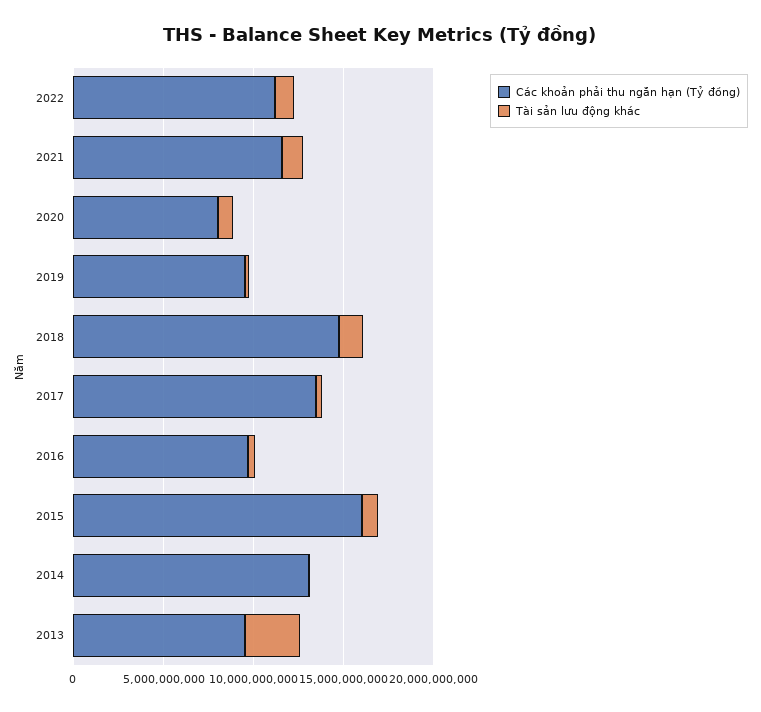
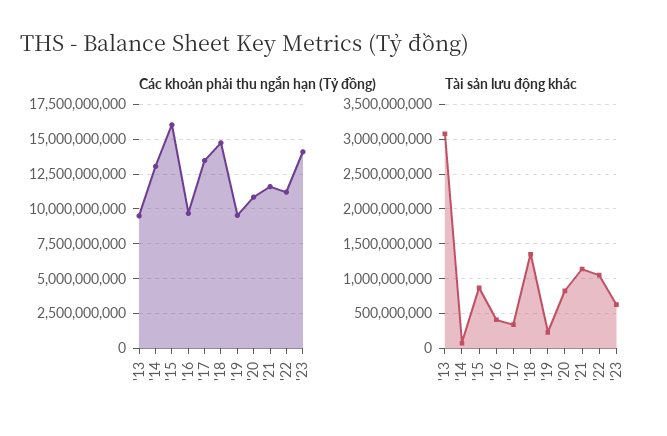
Các khoản phải thu ngắn hạn (Tỷ đồng), 2020: 8000000000 -> 11000000000
Các khoản phải thu ngắn hạn (Tỷ đồng), '23: none -> 14000000000
Tài sản lưu động khác, '23: none -> 600000000

